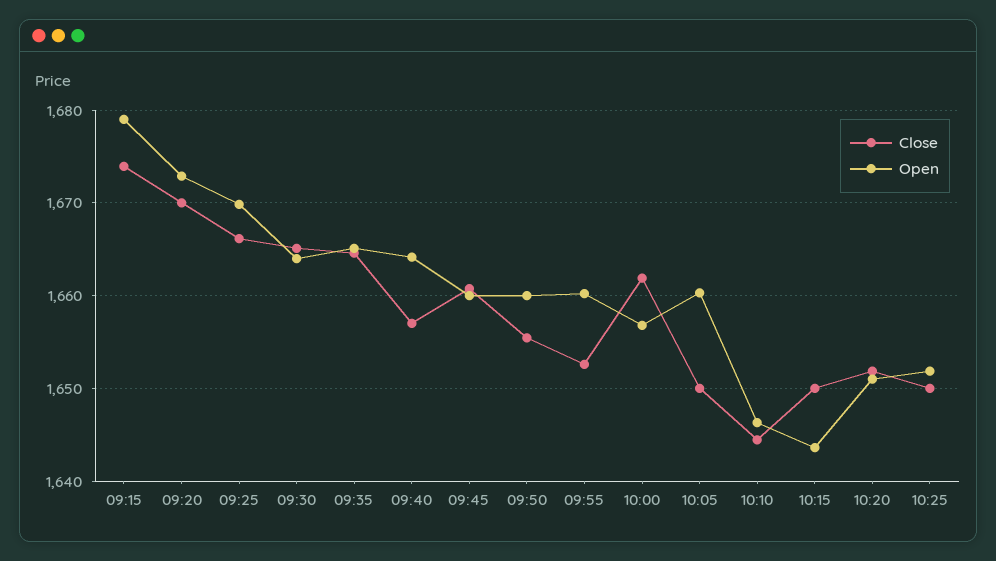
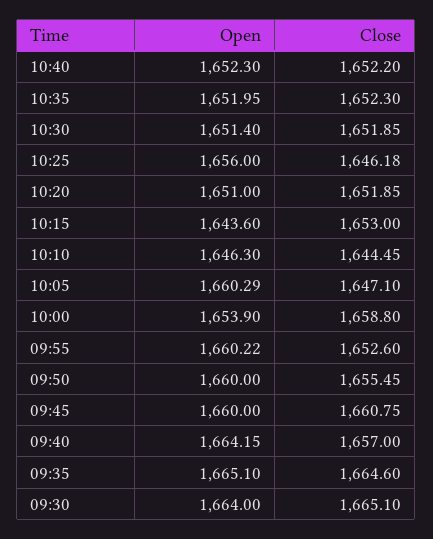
Close, 09:15: 1674 -> none
Open, 09:15: 1679 -> none
Close, 09:20: 1670 -> none
Open, 09:20: 1673 -> none
Close, 09:25: 1666 -> none
Open, 09:25: 1670 -> none
Close, 10:00: 1662 -> 1658.8
Open, 10:00: 1657 -> 1653.9
Close, 10:05: 1650 -> 1647.1
Close, 10:15: 1650 -> 1653
Close, 10:25: 1650 -> 1646.18
Open, 10:25: 1652 -> 1656
Open, 10:40: none -> 1652.3
Close, 10:40: none -> 1652.2
Open, 10:35: none -> 1651.95
Close, 10:35: none -> 1652.3
Open, 10:30: none -> 1651.4
Close, 10:30: none -> 1651.85

